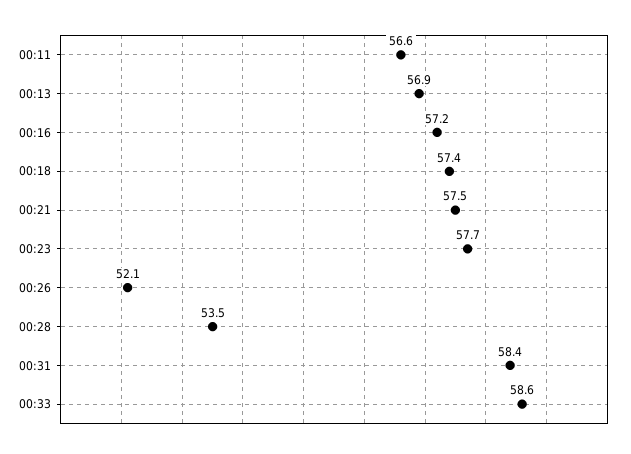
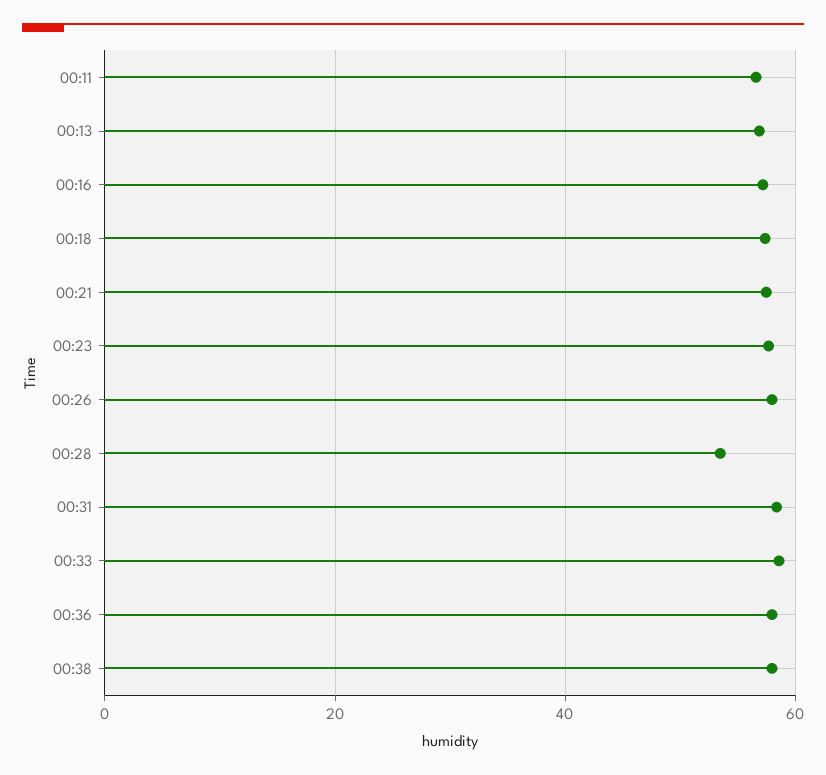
00:26: 52.1 -> 58
00:36: none -> 58
00:38: none -> 58

